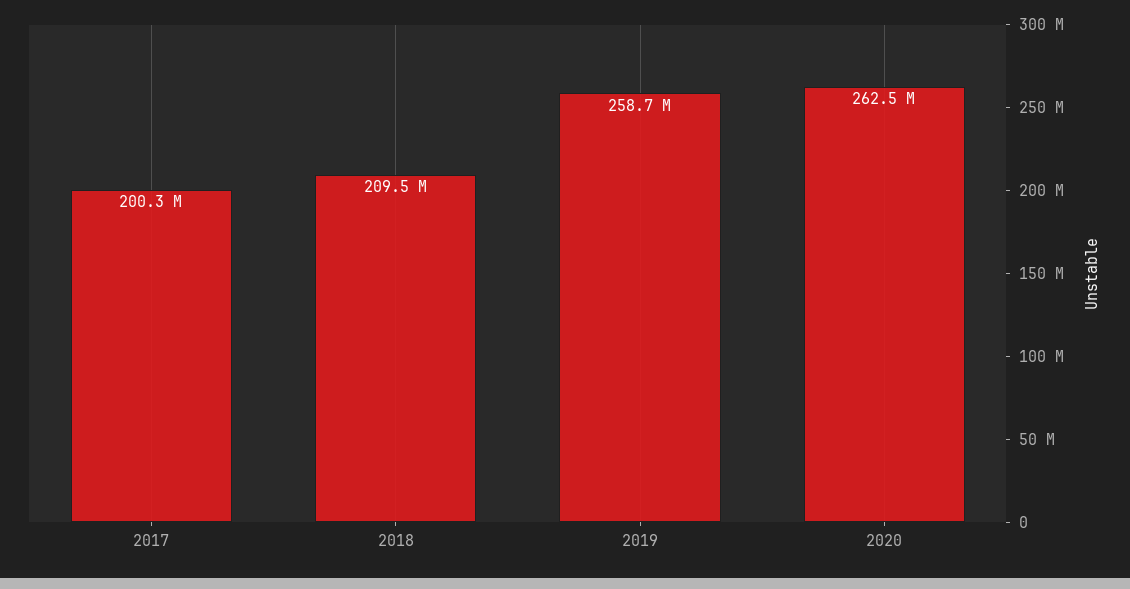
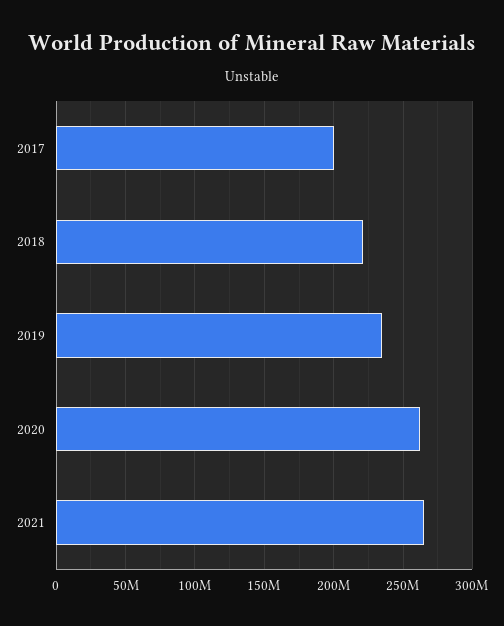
2018: 209500000 -> 220000000
2019: 258700000 -> 235000000
2021: none -> 265000000

